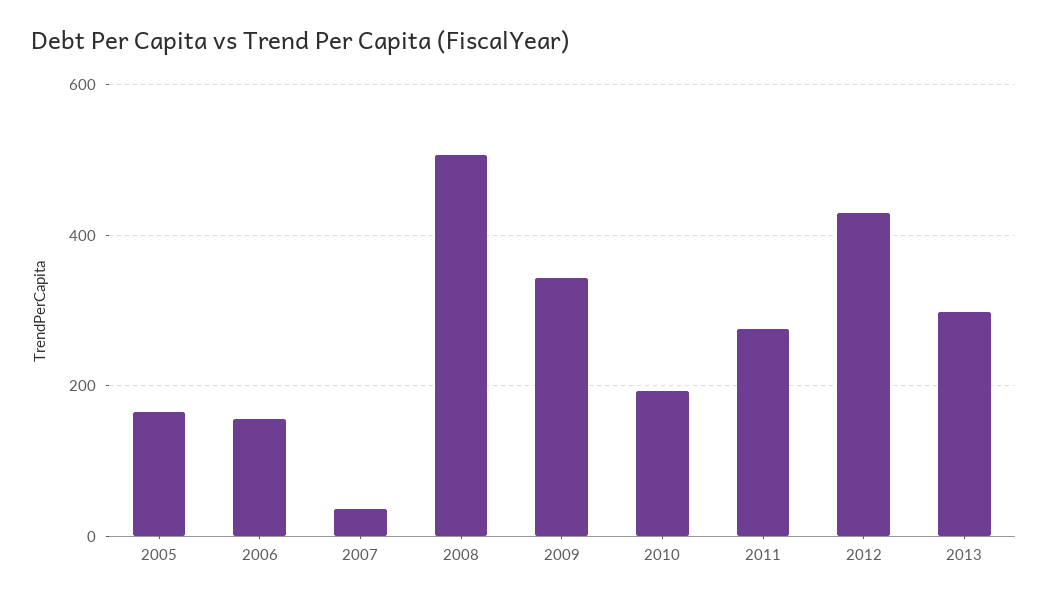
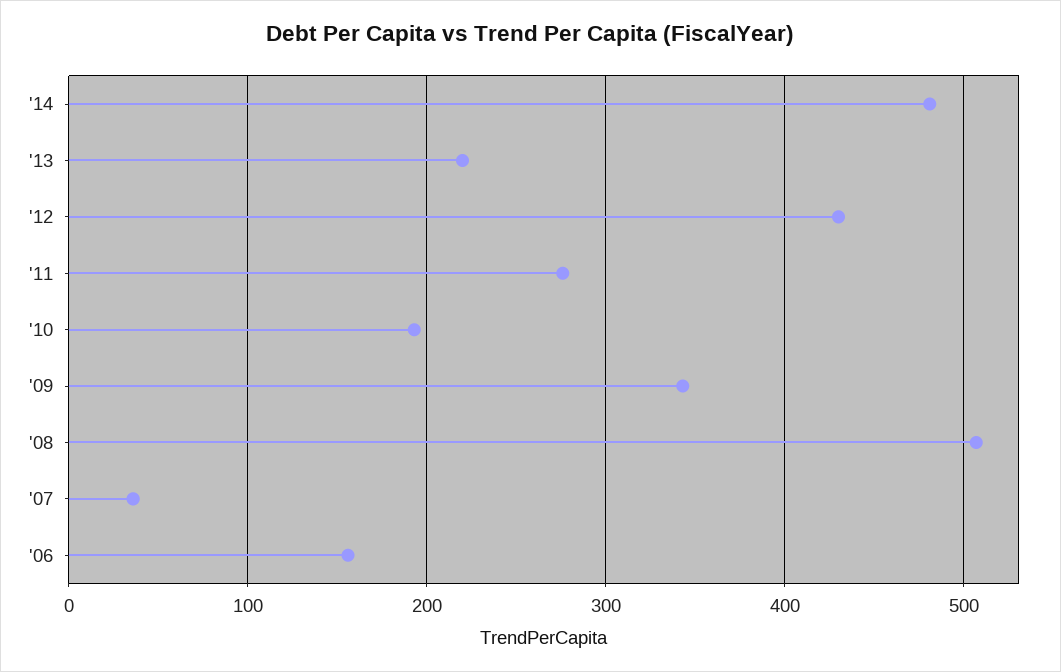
2005: 160 -> none
2013: 300 -> 220
'14: none -> 480

